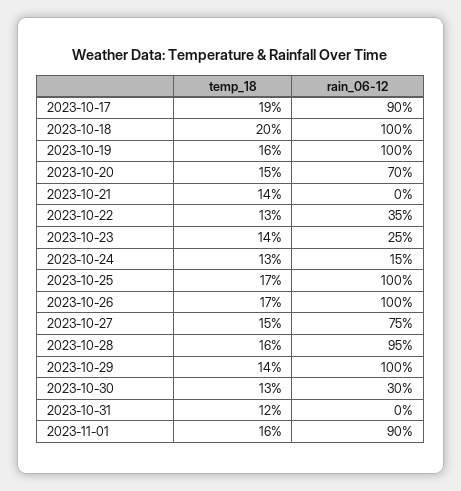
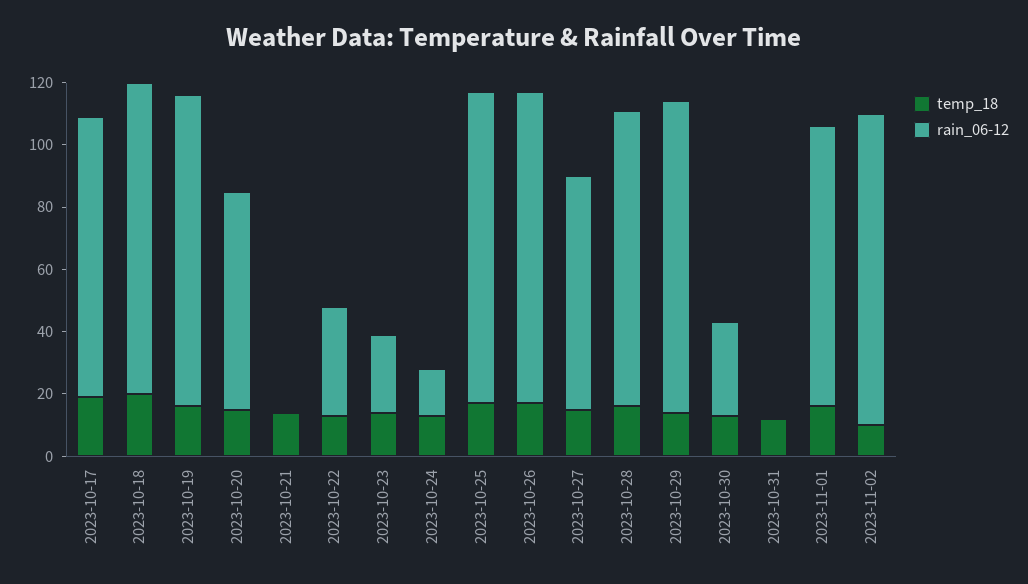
temp_18, 2023-11-02: none -> 10
rain_06-12, 2023-11-02: none -> 100

